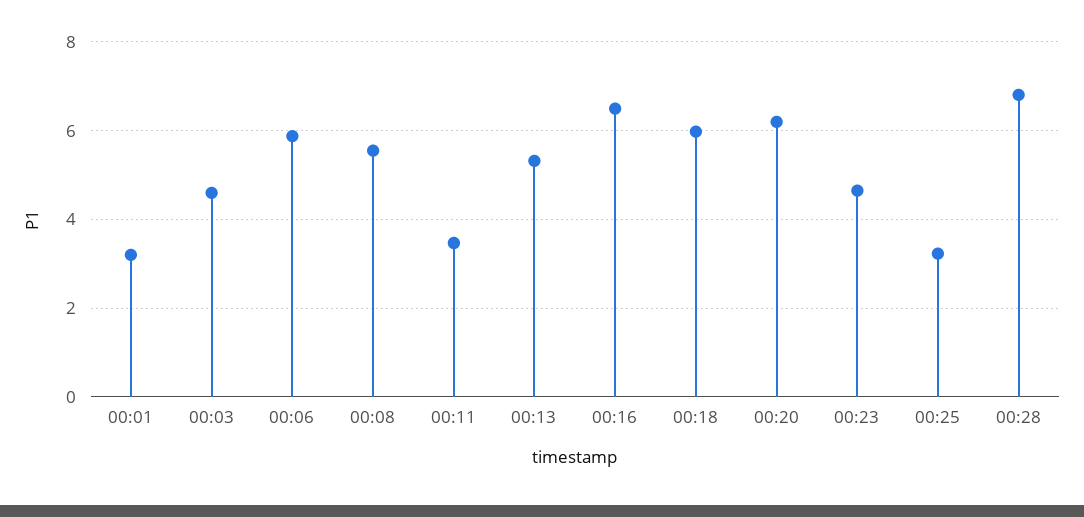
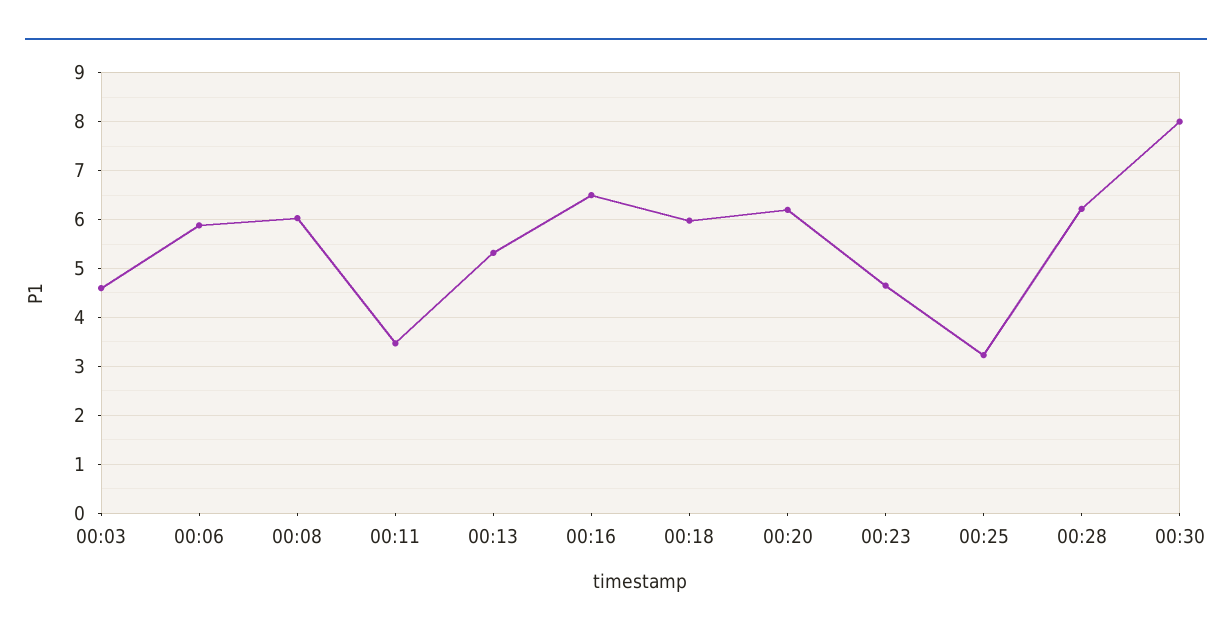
00:01: 3.2 -> none
00:08: 5.6 -> 6
00:28: 6.8 -> 6.2
00:30: none -> 8

